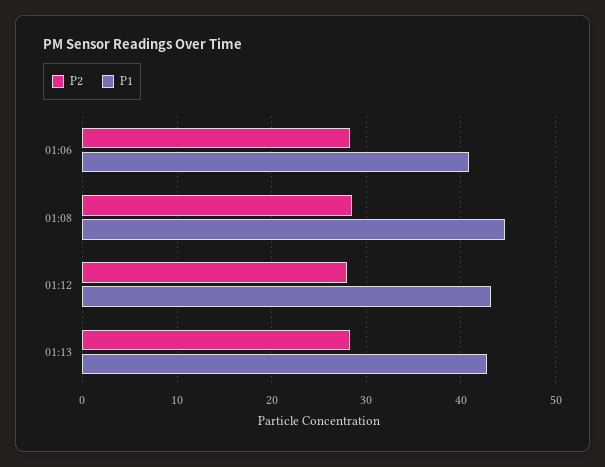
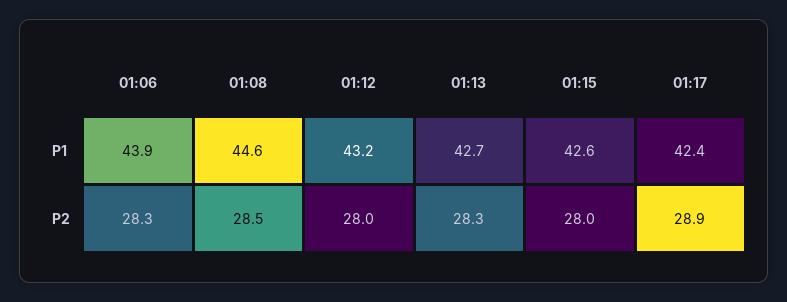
P1, 01:06: 41 -> 43.9
P1, 01:15: none -> 42.6
P1, 01:17: none -> 42.4
P2, 01:15: none -> 28
P2, 01:17: none -> 28.9

